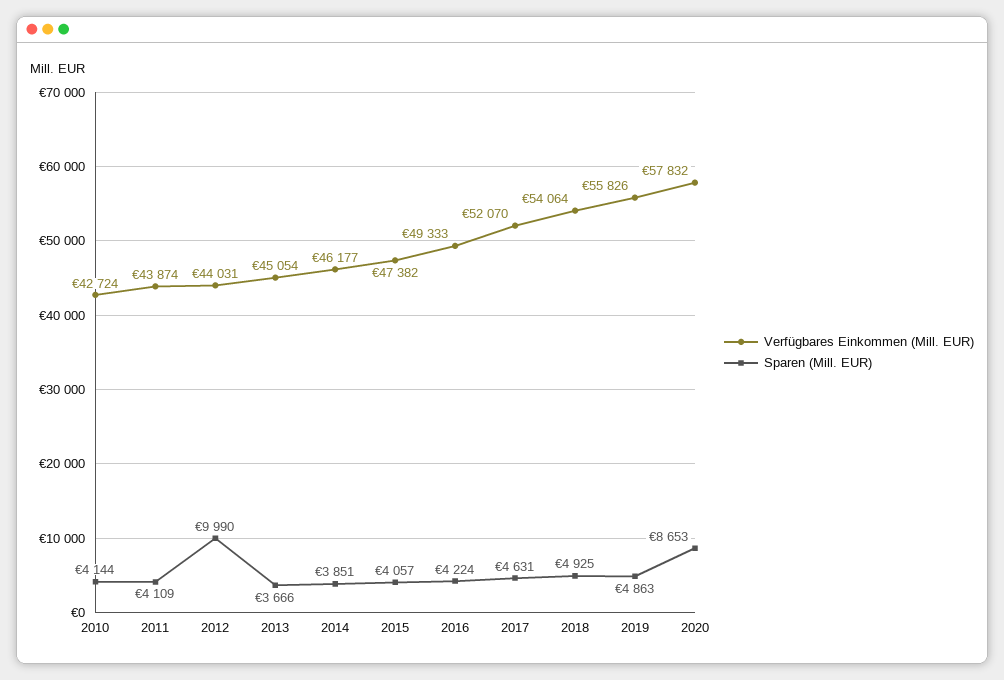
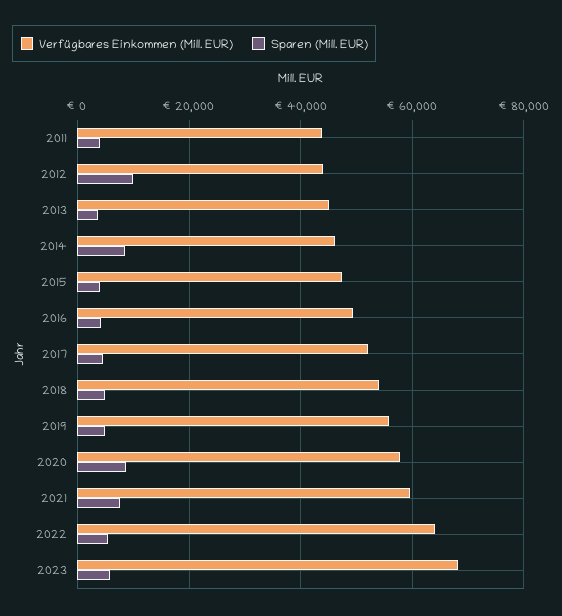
Verfügbares Einkommen (Mill. EUR), 2010: 42724 -> none
Sparen (Mill. EUR), 2010: 4144 -> none
Sparen (Mill. EUR), 2014: 3851 -> 8000
Verfügbares Einkommen (Mill. EUR), 2021: none -> 60000
Sparen (Mill. EUR), 2021: none -> 8000
Verfügbares Einkommen (Mill. EUR), 2022: none -> 64000
Sparen (Mill. EUR), 2022: none -> 6000
Verfügbares Einkommen (Mill. EUR), 2023: none -> 68000
Sparen (Mill. EUR), 2023: none -> 6000

